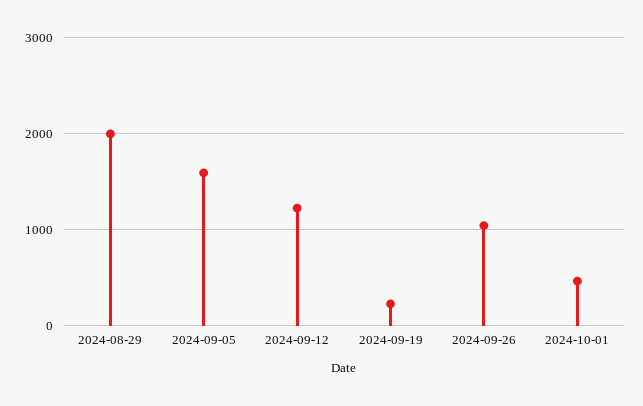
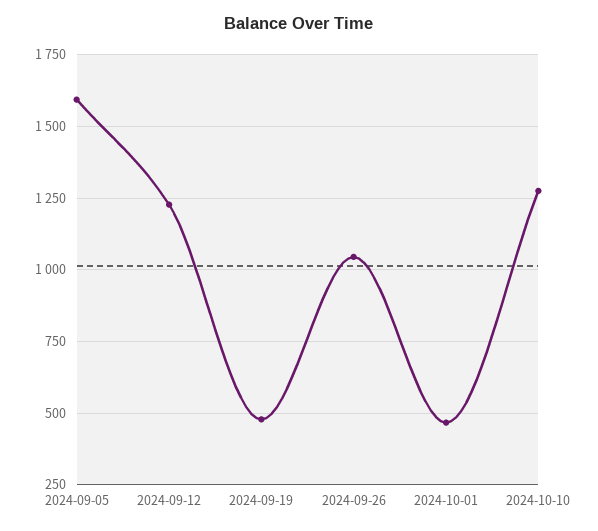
2024-08-29: 2000 -> none
2024-09-19: 200 -> 475
2024-10-10: none -> 1275

